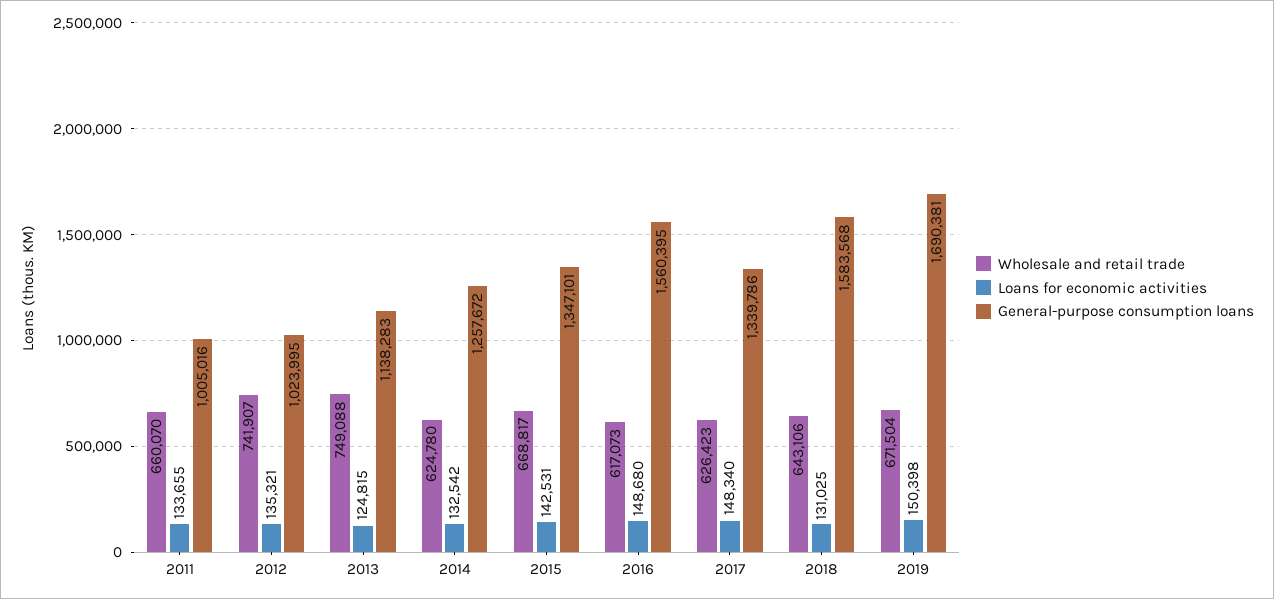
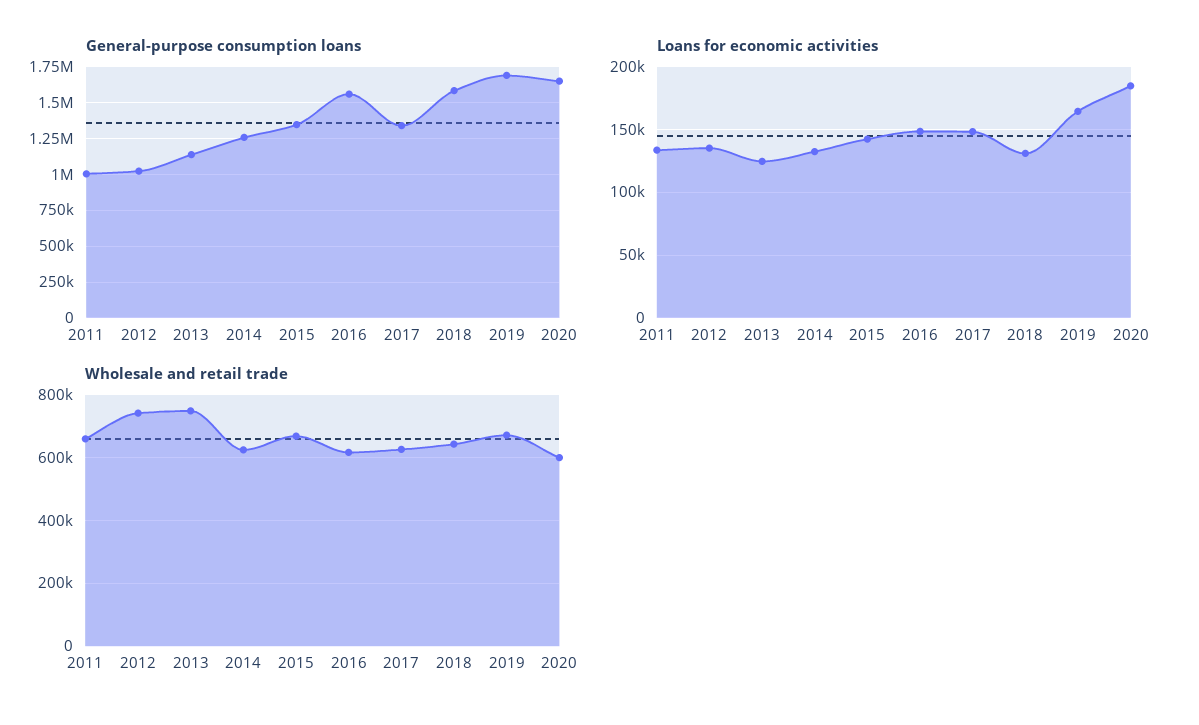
Loans for economic activities, 2019: 150398 -> 165000
General-purpose consumption loans, 2020: none -> 1650000
Loans for economic activities, 2020: none -> 185000
Wholesale and retail trade, 2020: none -> 600000

